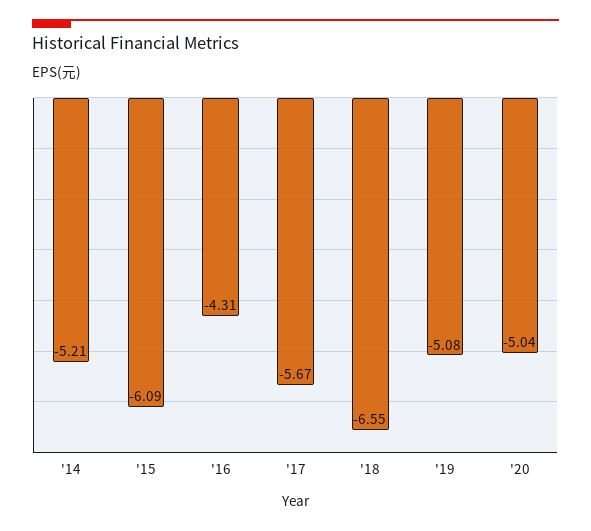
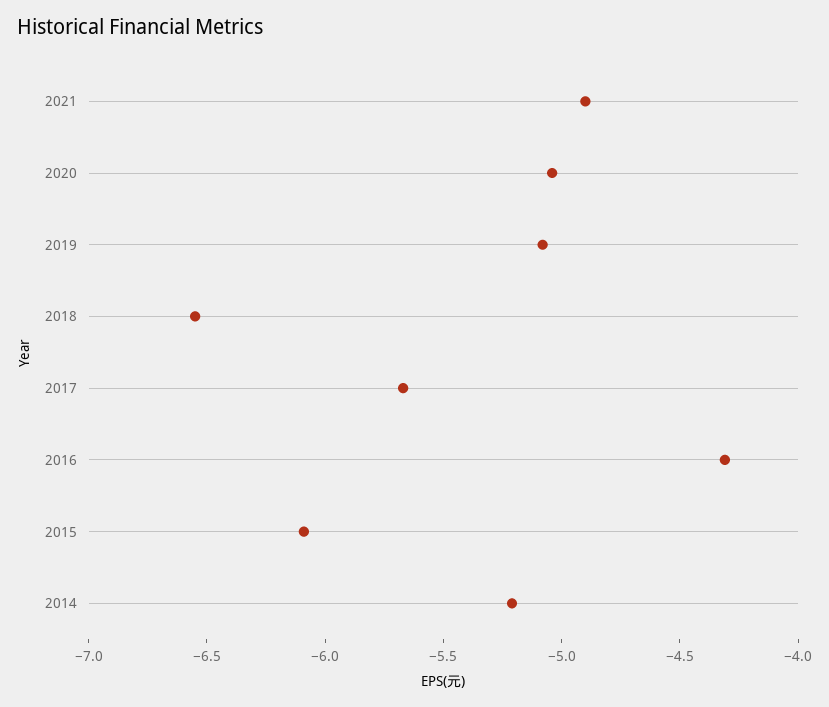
2021: none -> -4.9

